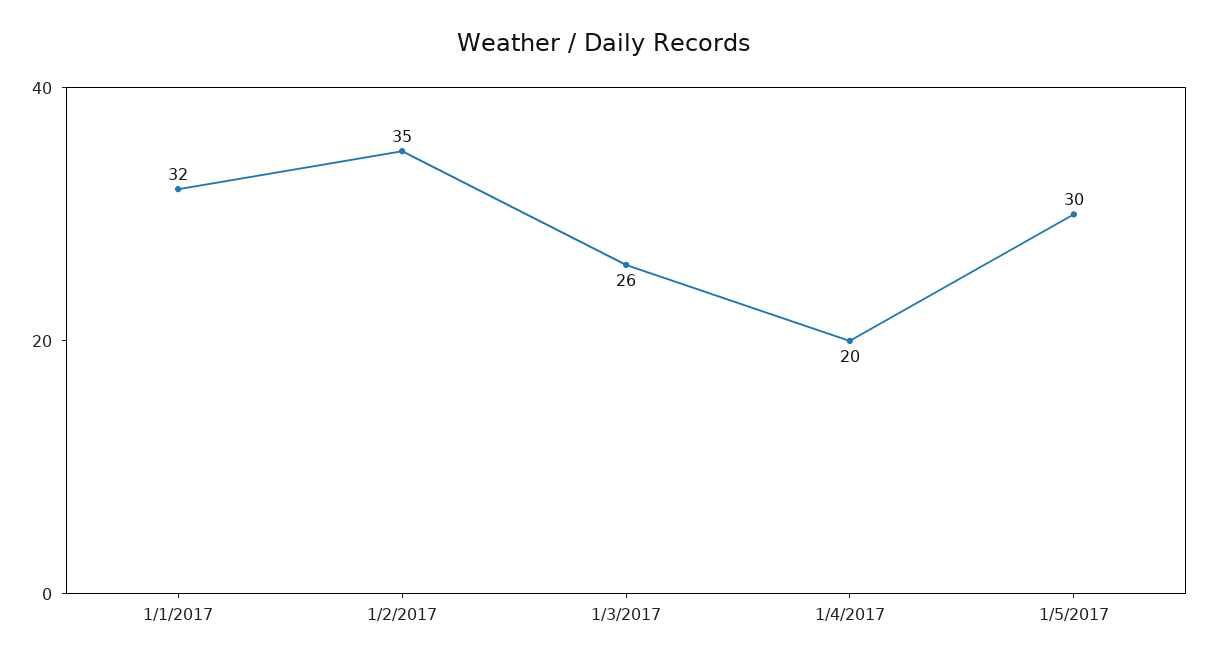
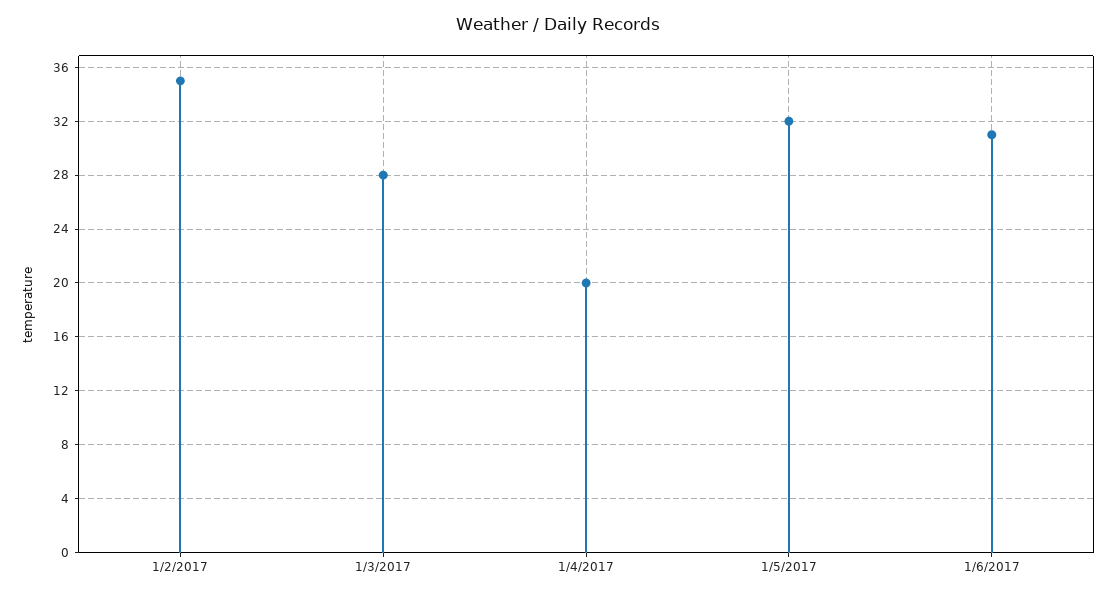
1/1/2017: 32 -> none
1/3/2017: 26 -> 28
1/5/2017: 30 -> 32
1/6/2017: none -> 31

